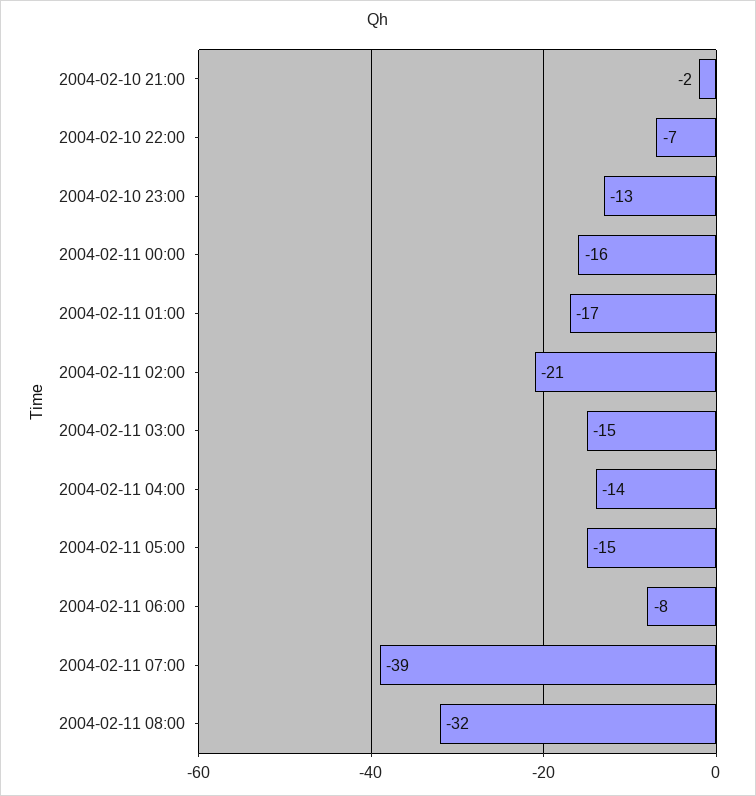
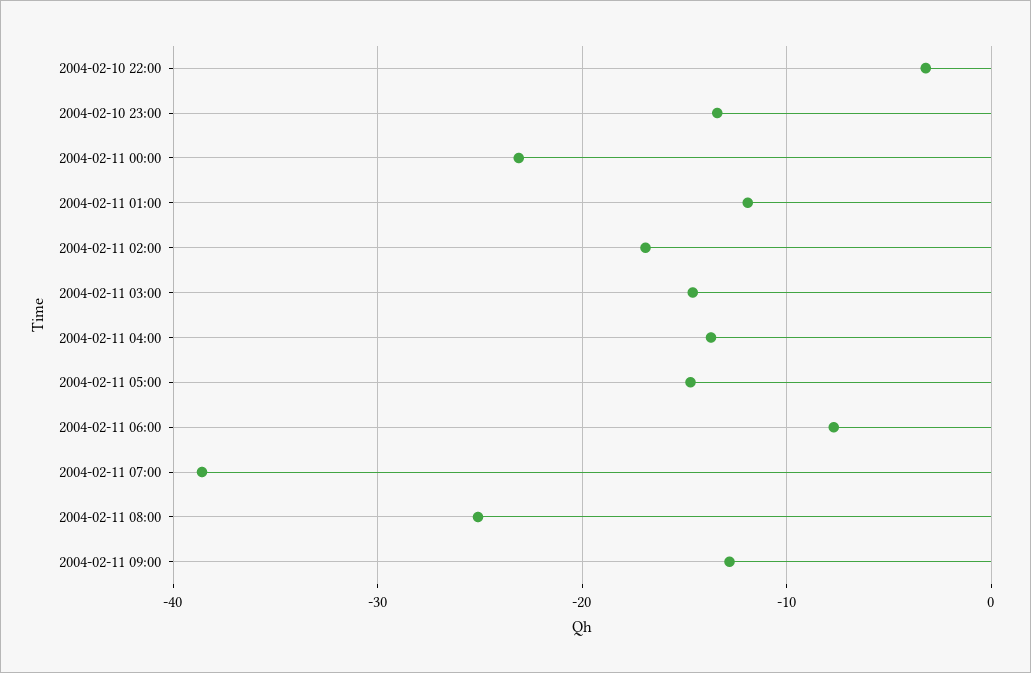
2004-02-10 21:00: -2 -> none
2004-02-10 22:00: -7 -> -3
2004-02-11 00:00: -16 -> -23
2004-02-11 01:00: -17 -> -12
2004-02-11 02:00: -21 -> -17
2004-02-11 08:00: -32 -> -25
2004-02-11 09:00: none -> -13

